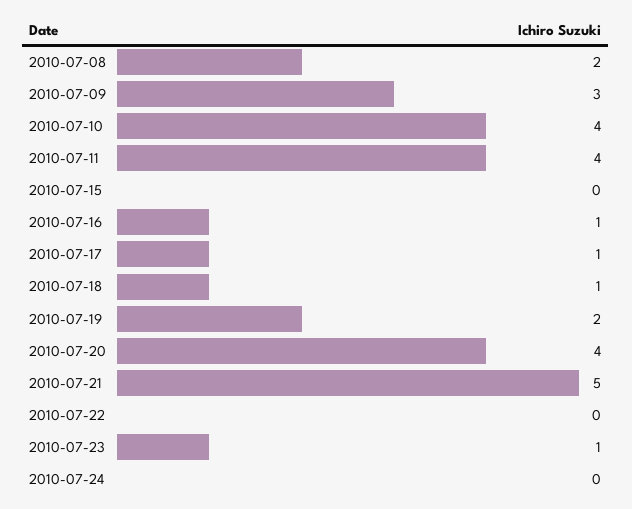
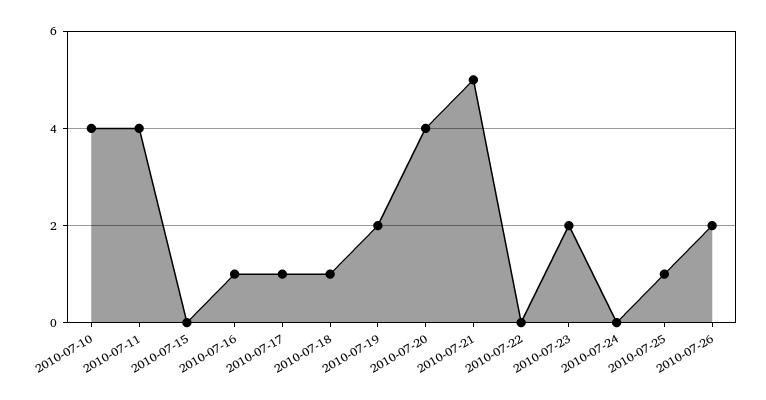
2010-07-08: 2 -> none
2010-07-09: 3 -> none
2010-07-23: 1 -> 2
2010-07-25: none -> 1
2010-07-26: none -> 2

